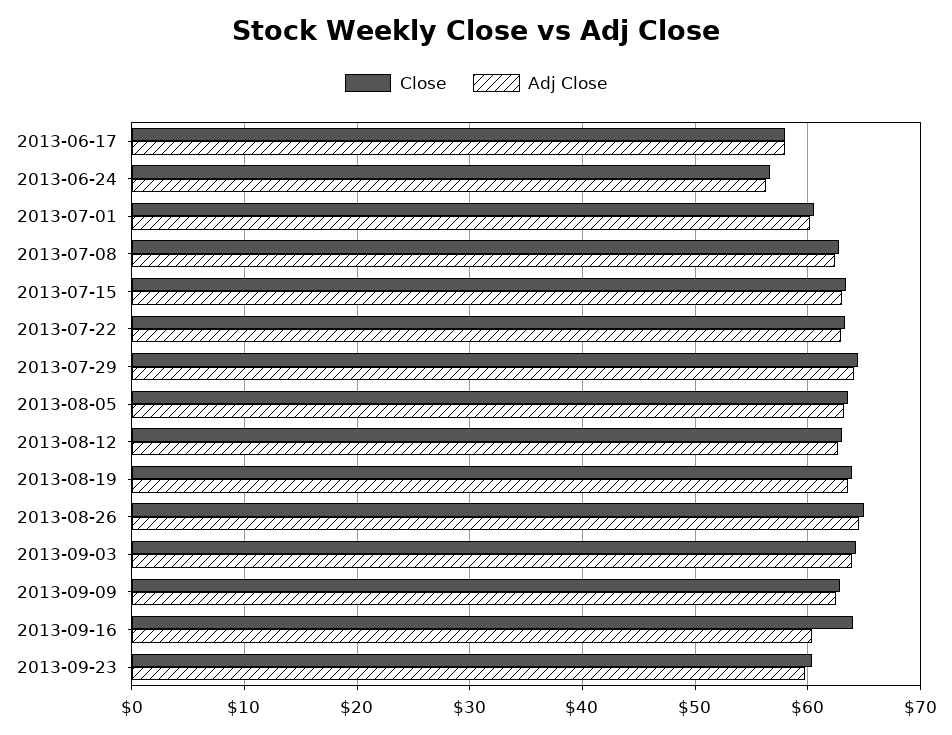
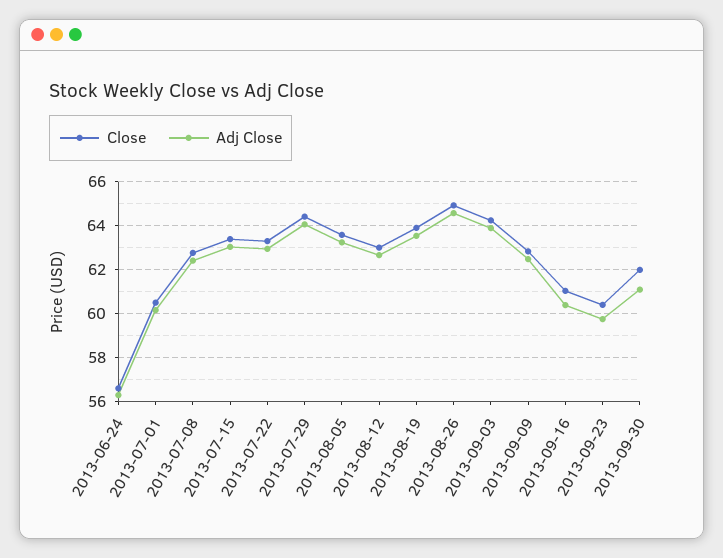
Close, 2013-06-17: 58 -> none
Adj Close, 2013-06-17: 58 -> none
Close, 2013-09-16: 64 -> 61
Close, 2013-09-30: none -> 62
Adj Close, 2013-09-30: none -> 61

